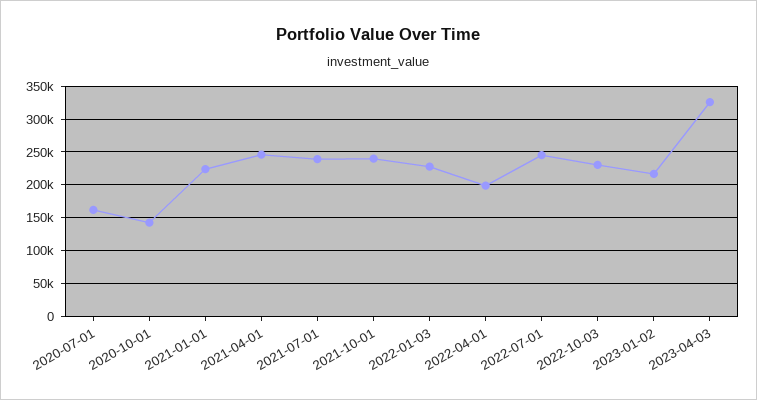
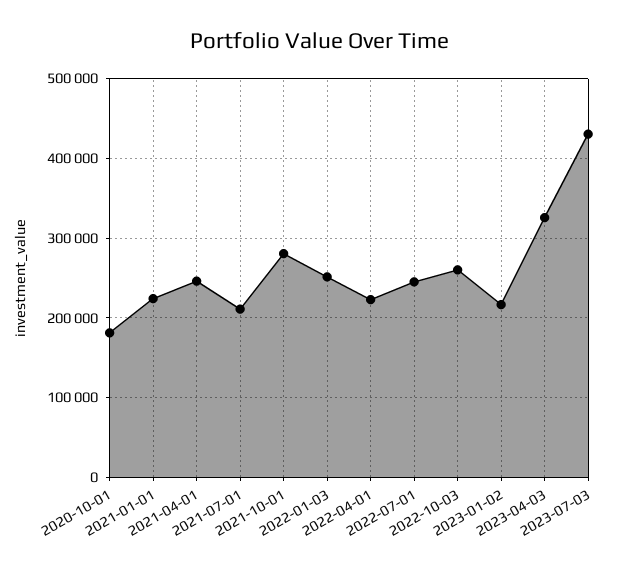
2020-07-01: 160000 -> none
2020-10-01: 140000 -> 180000
2021-07-01: 240000 -> 210000
2021-10-01: 240000 -> 280000
2022-01-03: 230000 -> 250000
2022-04-01: 200000 -> 220000
2022-10-03: 230000 -> 260000
2023-07-03: none -> 430000

